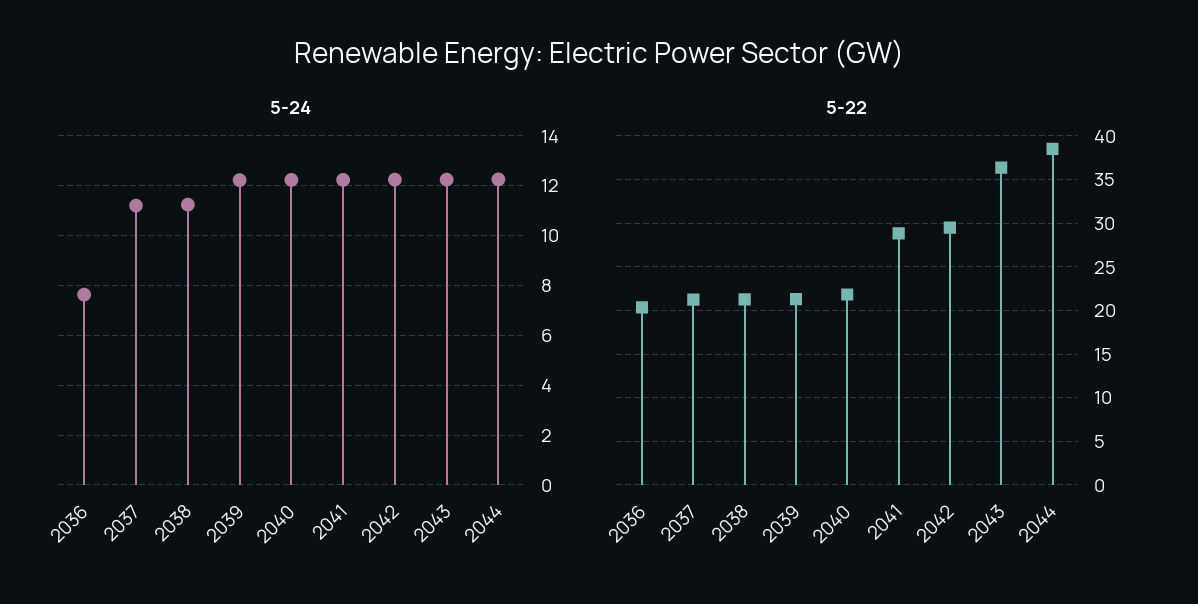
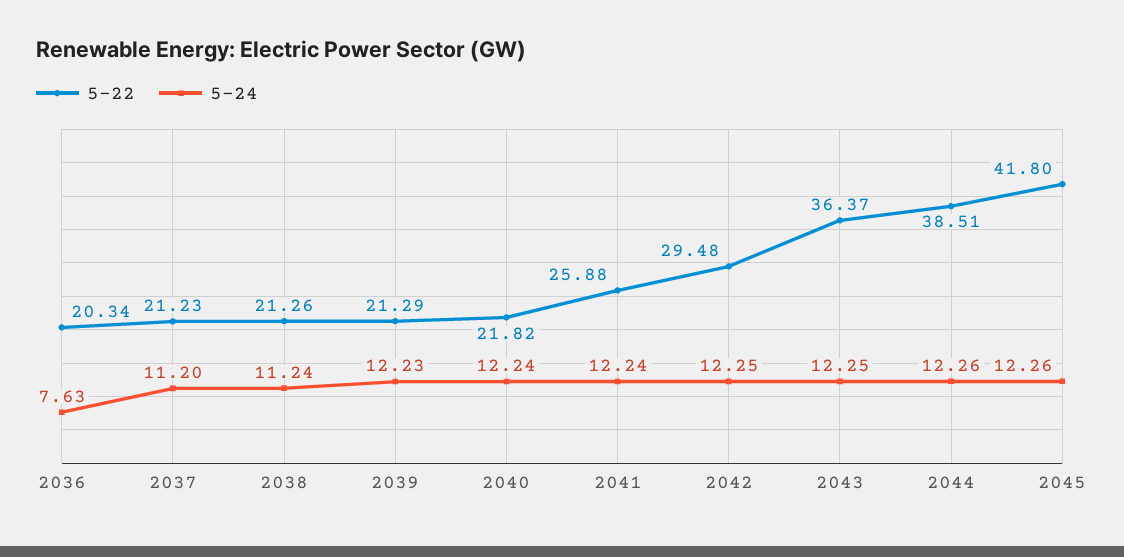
5-22, 2041: 29 -> 25.88
5-22, 2045: none -> 41.8
5-24, 2045: none -> 12.26

